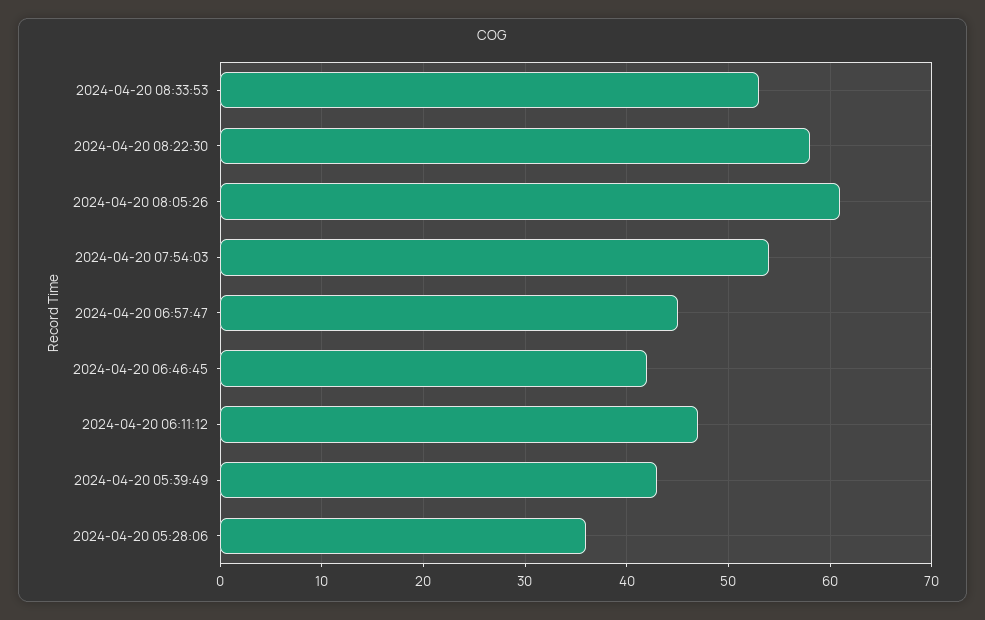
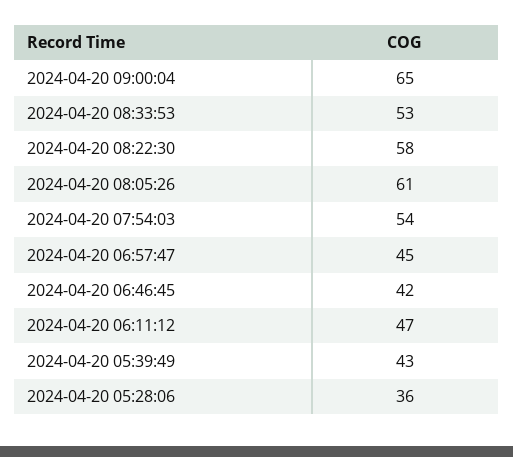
2024-04-20 09:00:04: none -> 65

